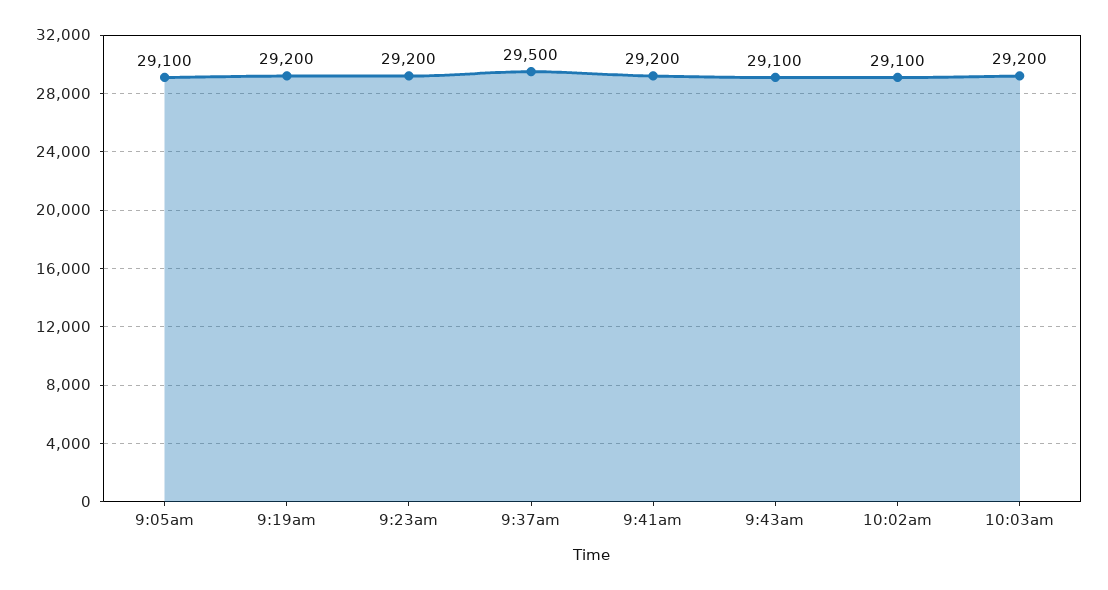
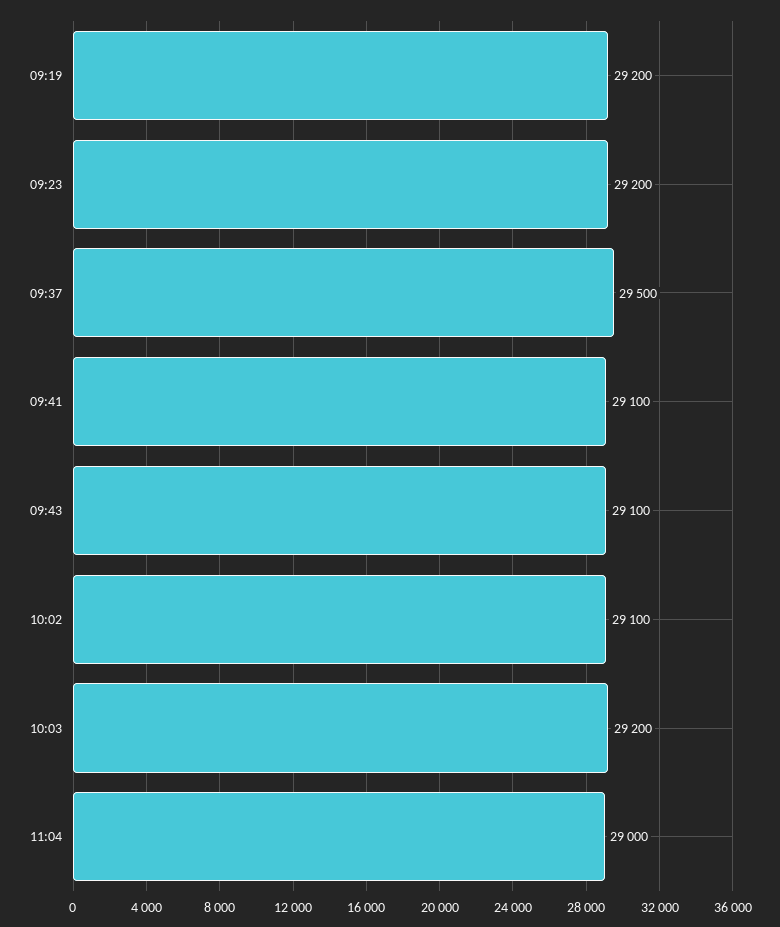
9:05am: 29100 -> none
9:41am: 29200 -> 29100
11:04: none -> 29000

